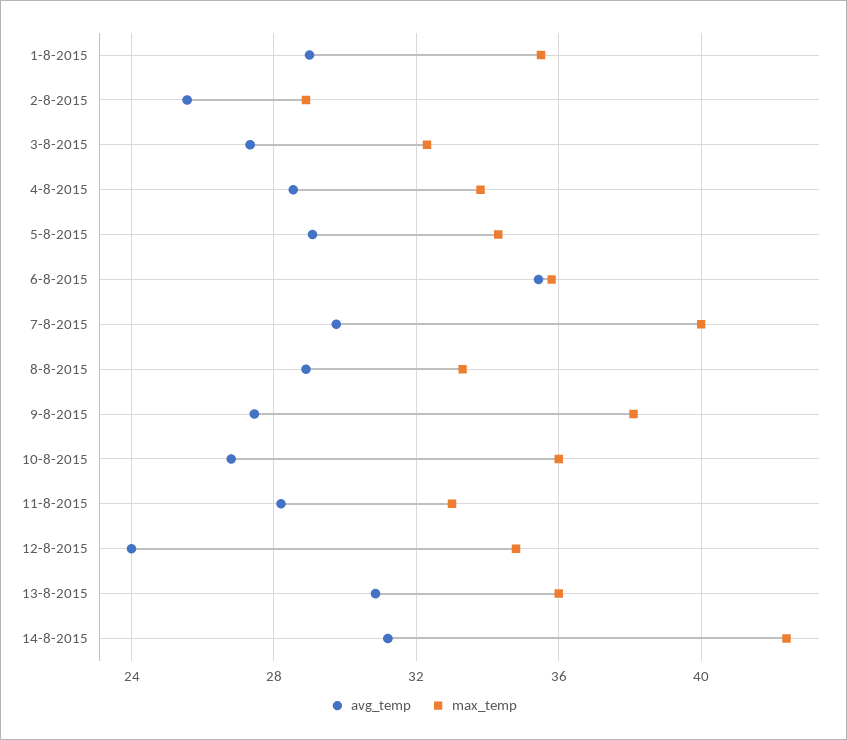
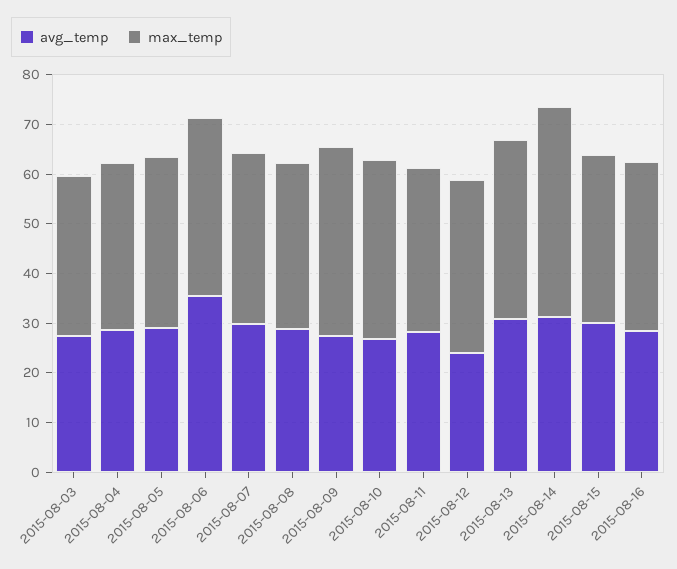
avg_temp, 1-8-2015: 29 -> none
max_temp, 1-8-2015: 35.5 -> none
avg_temp, 2-8-2015: 25.5 -> none
max_temp, 2-8-2015: 29 -> none
max_temp, 7-8-2015: 40 -> 34
avg_temp, 2015-08-15: none -> 30
max_temp, 2015-08-15: none -> 34
avg_temp, 2015-08-16: none -> 28
max_temp, 2015-08-16: none -> 34

